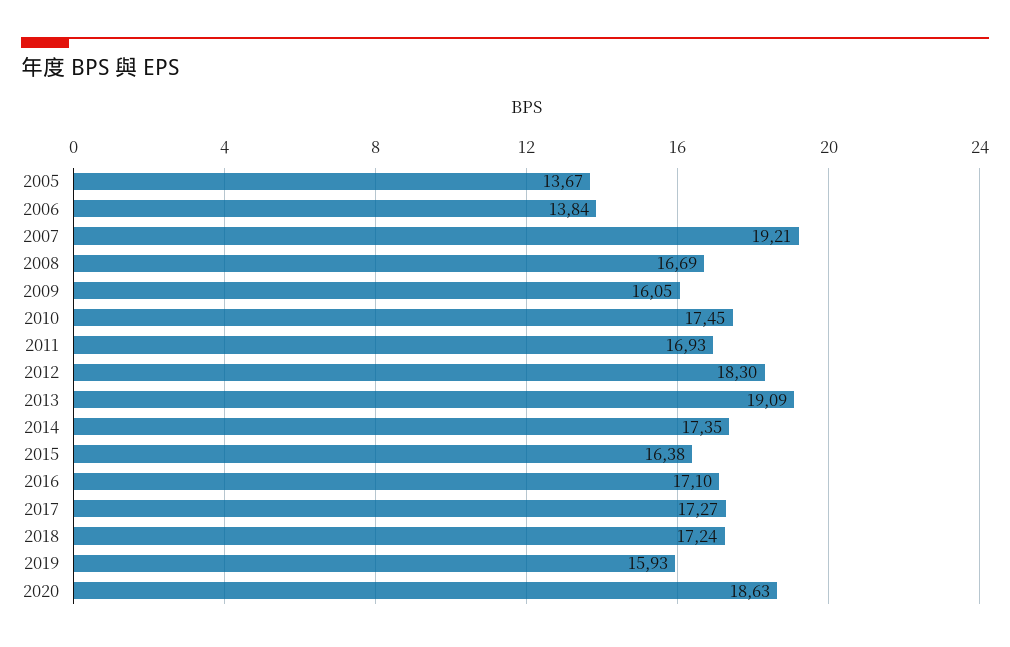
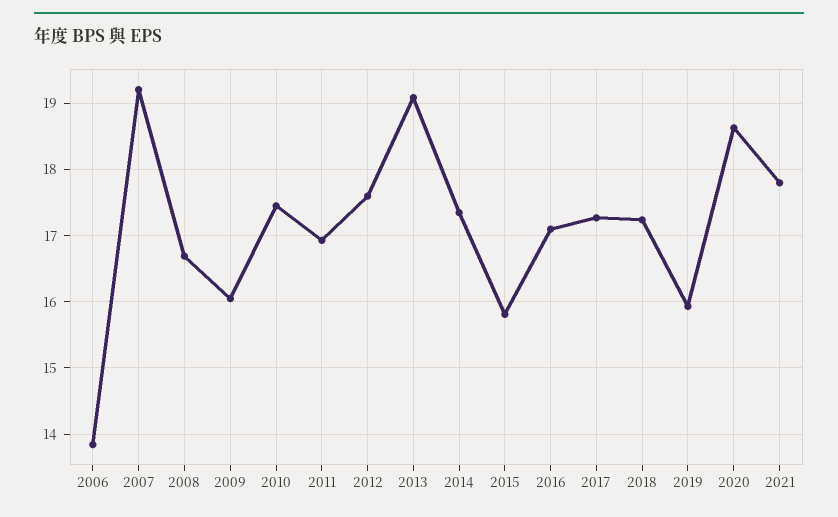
2005: 13.67 -> none
2012: 18.3 -> 17.6
2015: 16.38 -> 15.8
2021: none -> 17.8

